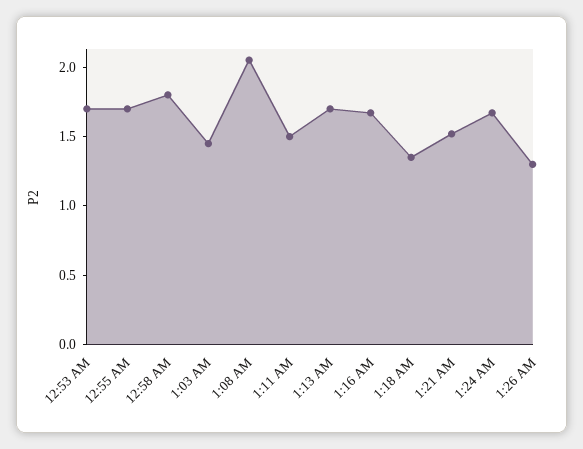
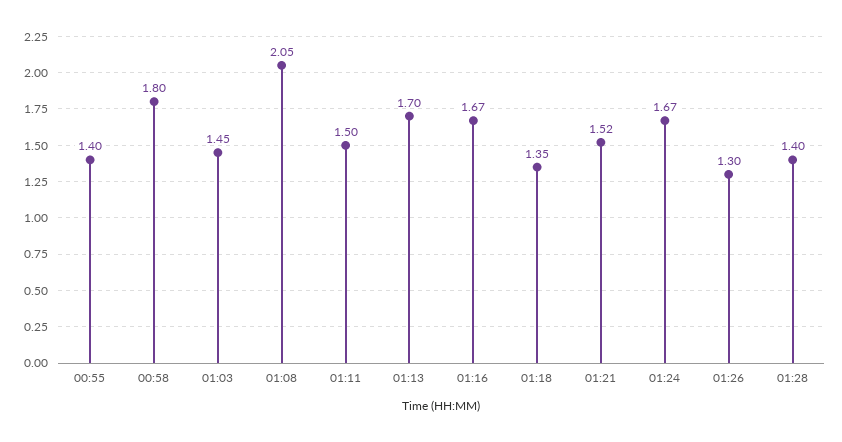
12:53 AM: 1.7 -> none
12:55 AM: 1.7 -> 1.4
01:28: none -> 1.4

